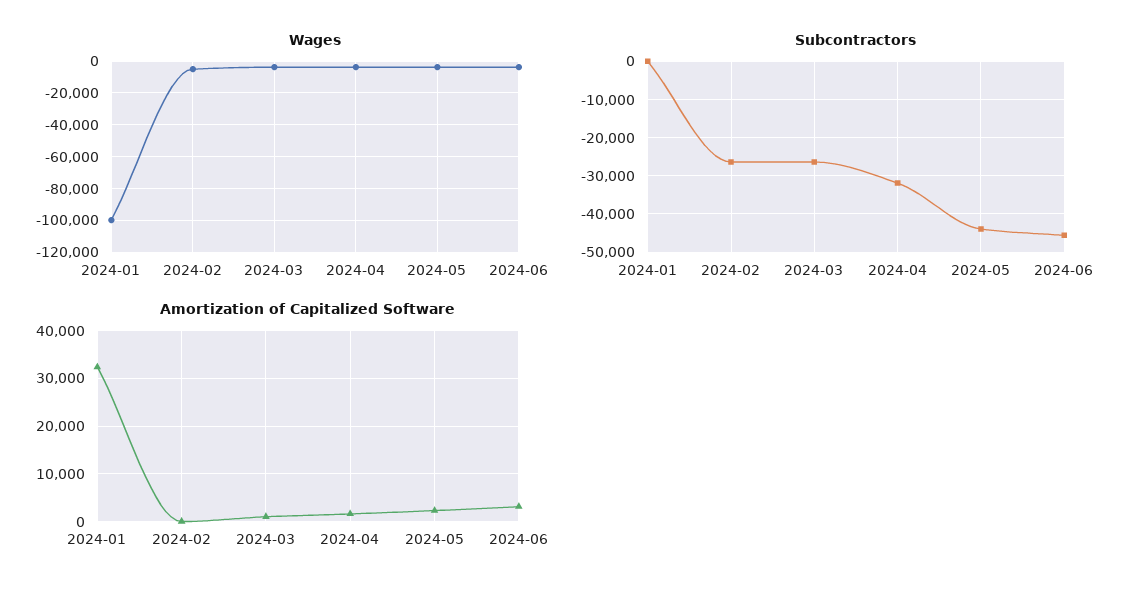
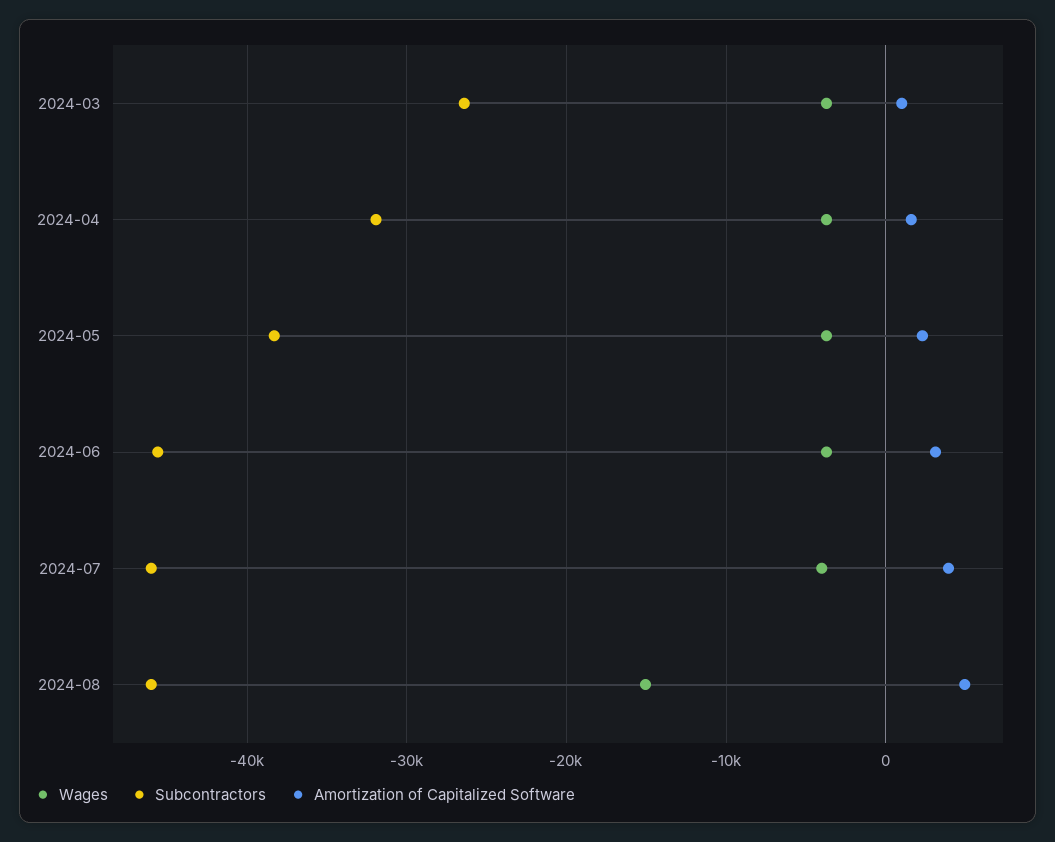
Wages, 2024-01: -100000 -> none
Wages, 2024-02: -5000 -> none
Subcontractors, 2024-01: 0 -> none
Subcontractors, 2024-02: -26000 -> none
Subcontractors, 2024-05: -44000 -> -38000
Amortization of Capitalized Software, 2024-01: 32000 -> none
Amortization of Capitalized Software, 2024-02: 0 -> none
Wages, 2024-07: none -> -4000
Subcontractors, 2024-07: none -> -46000
Amortization of Capitalized Software, 2024-07: none -> 4000
Wages, 2024-08: none -> -15000
Subcontractors, 2024-08: none -> -46000
Amortization of Capitalized Software, 2024-08: none -> 5000

